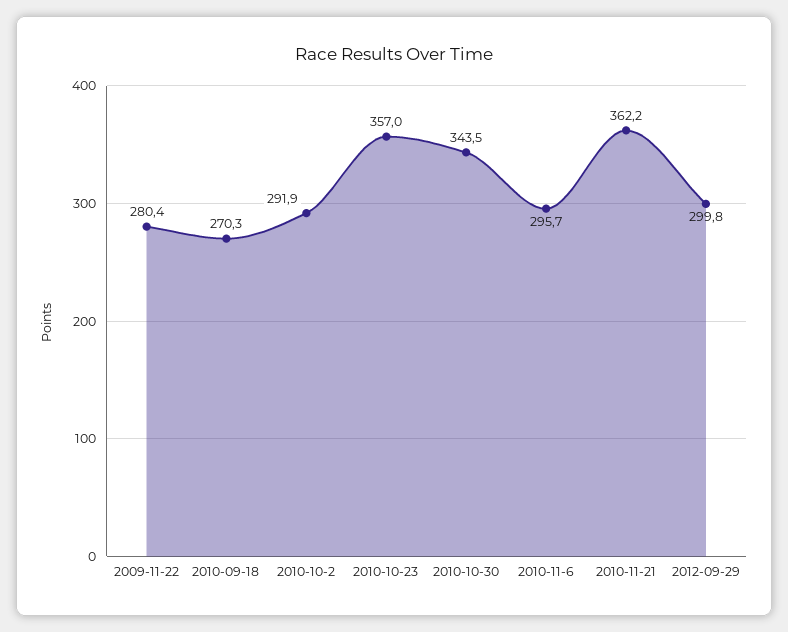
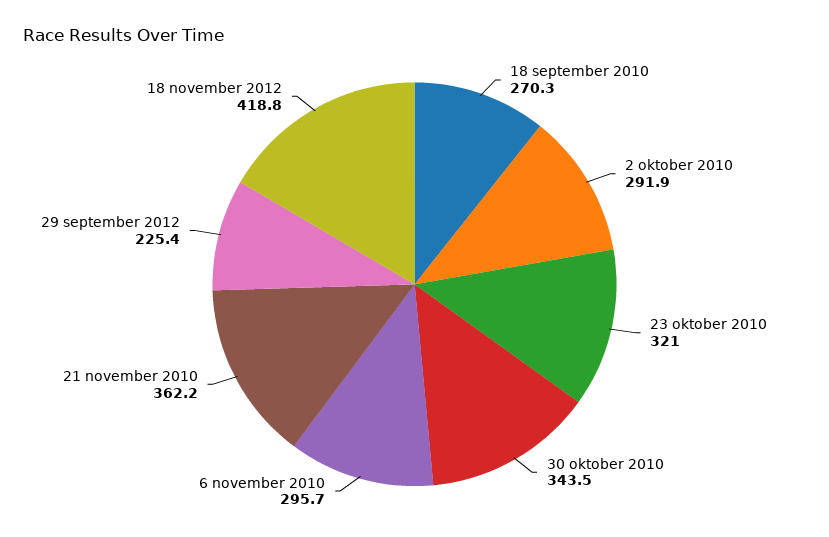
2009-11-22: 280.4 -> none
2010-10-23: 357 -> 321
2012-09-29: 299.8 -> 225.4
18 november 2012: none -> 418.8

